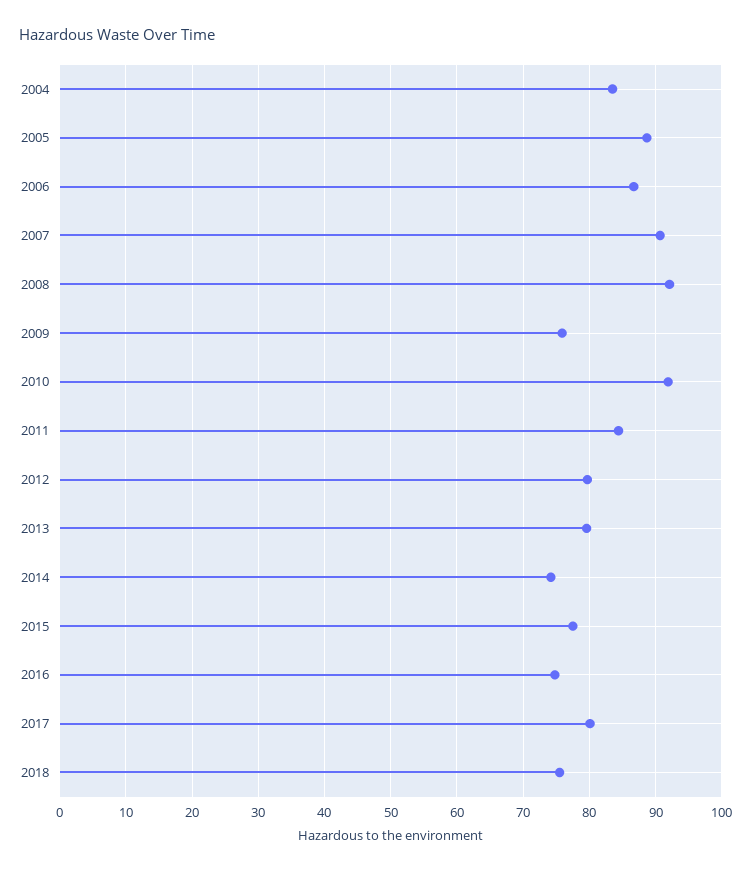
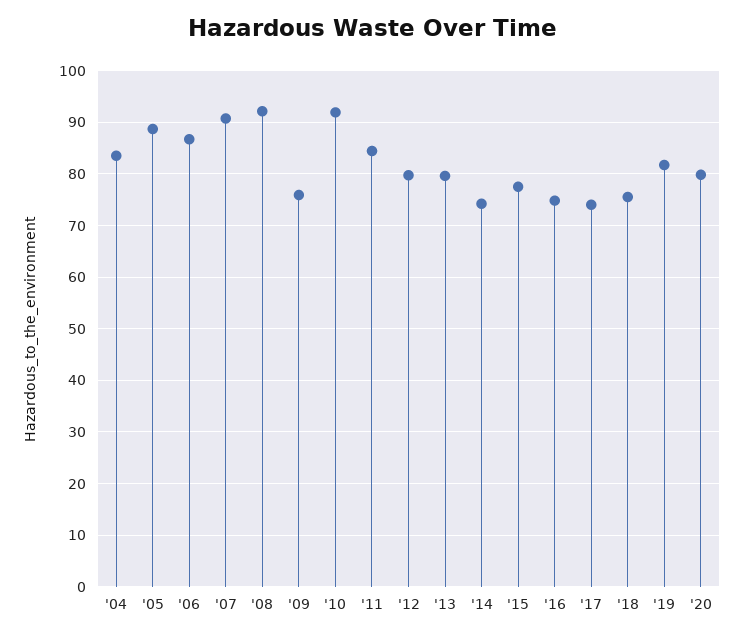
2017: 80 -> 74
'19: none -> 82
'20: none -> 80

